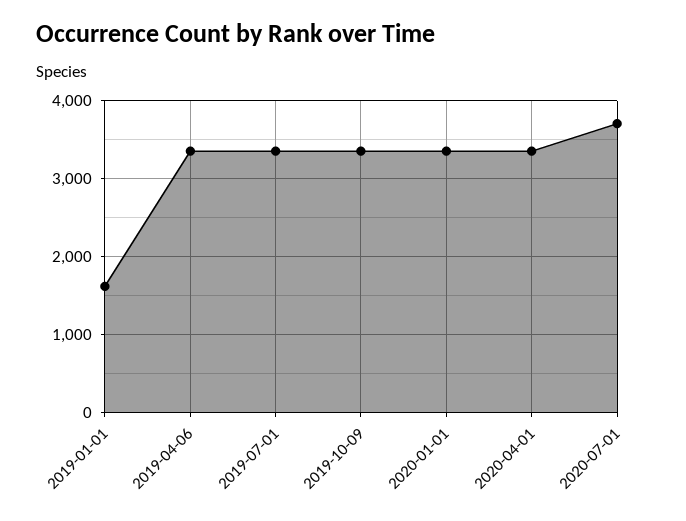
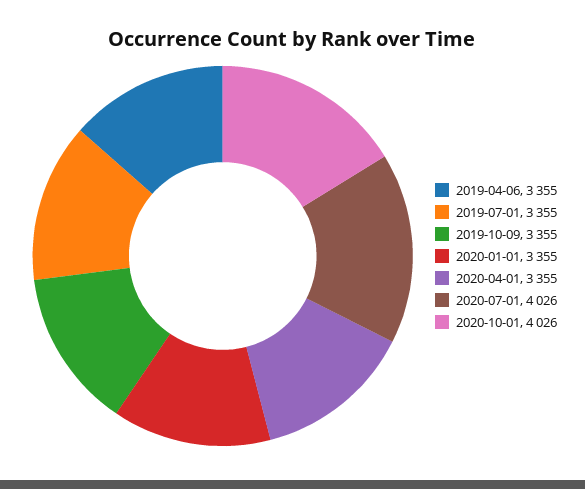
2019-01-01: 1600 -> none
2020-07-01: 3700 -> 4026
2020-10-01: none -> 4026

